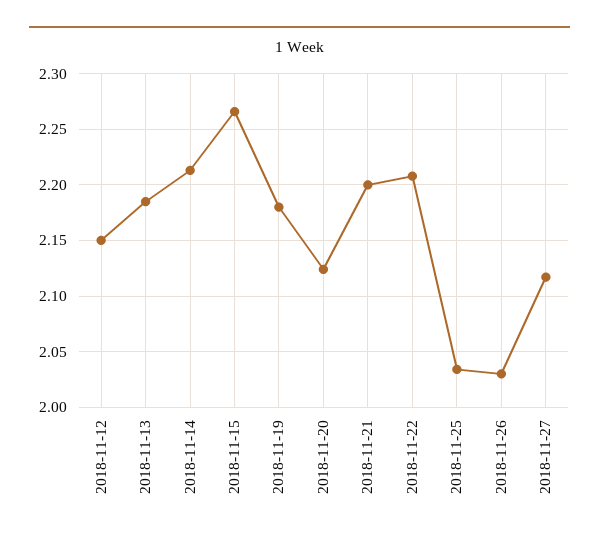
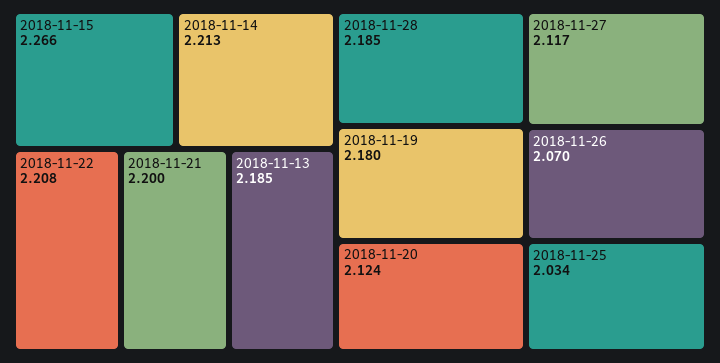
2018-11-12: 2.15 -> none
2018-11-26: 2.03 -> 2.07
2018-11-28: none -> 2.185

